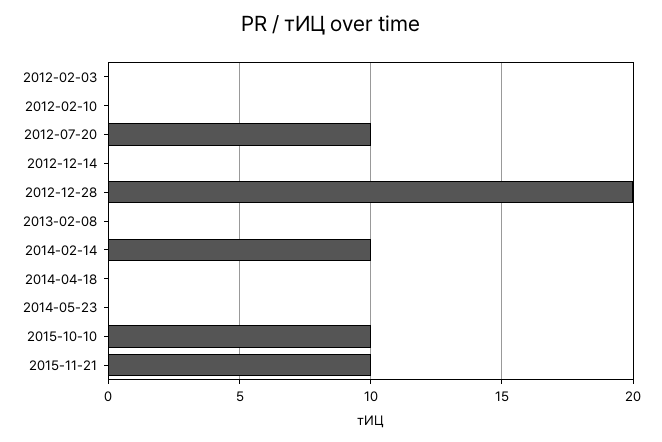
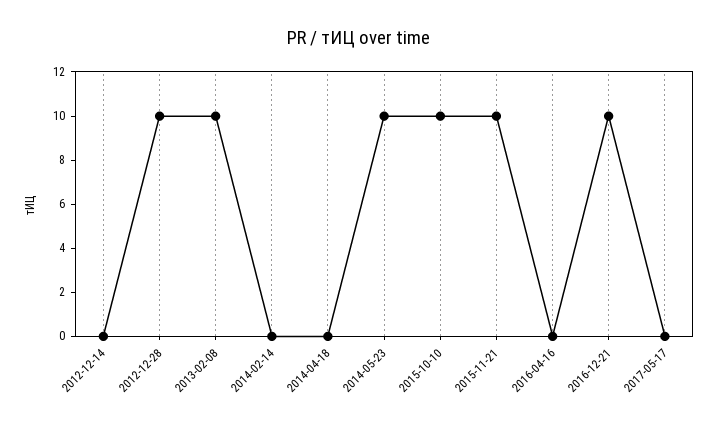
2012-02-03: 0 -> none
2012-02-10: 0 -> none
2012-07-20: 10 -> none
2012-12-28: 20 -> 10
2013-02-08: 0 -> 10
2014-02-14: 10 -> 0
2014-05-23: 0 -> 10
2016-04-16: none -> 0
2016-12-21: none -> 10
2017-05-17: none -> 0

